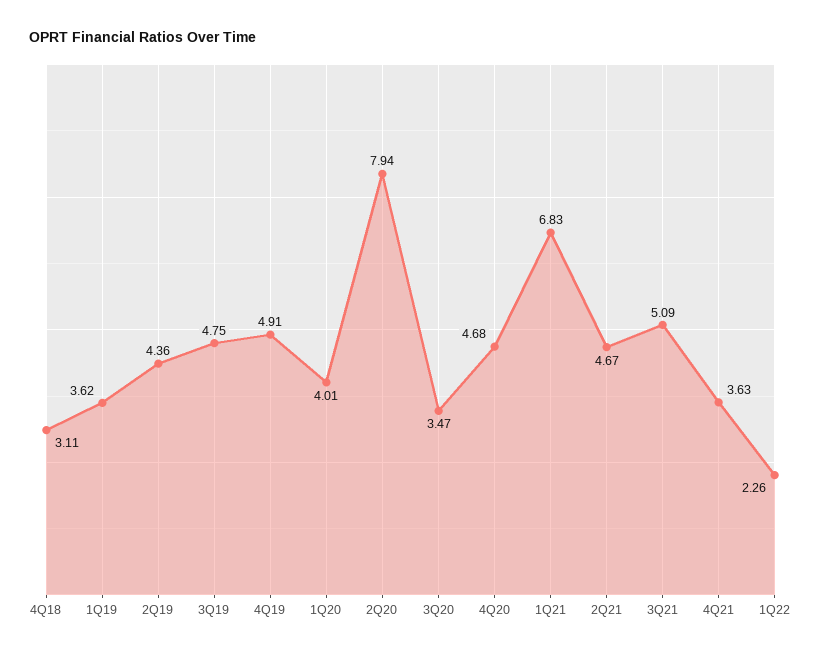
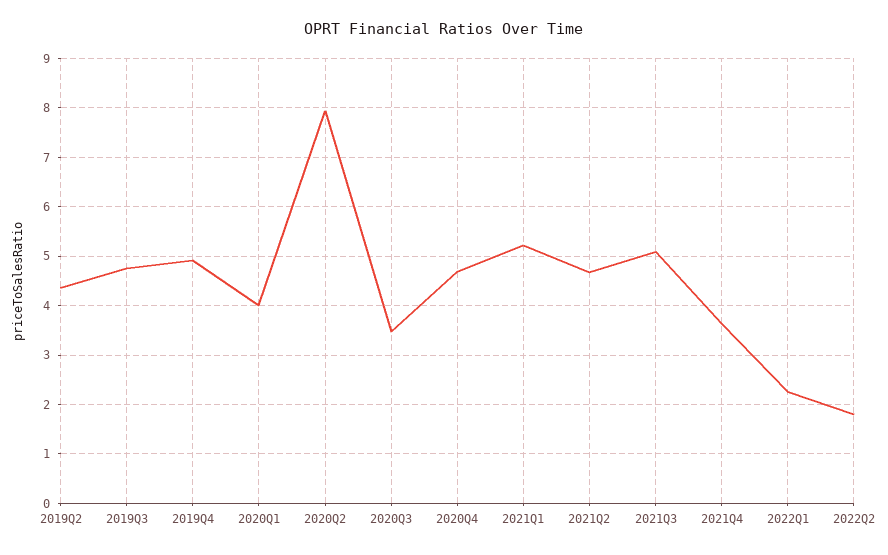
4Q18: 3.11 -> none
1Q19: 3.62 -> none
1Q21: 6.83 -> 5.2
2022Q2: none -> 1.8

